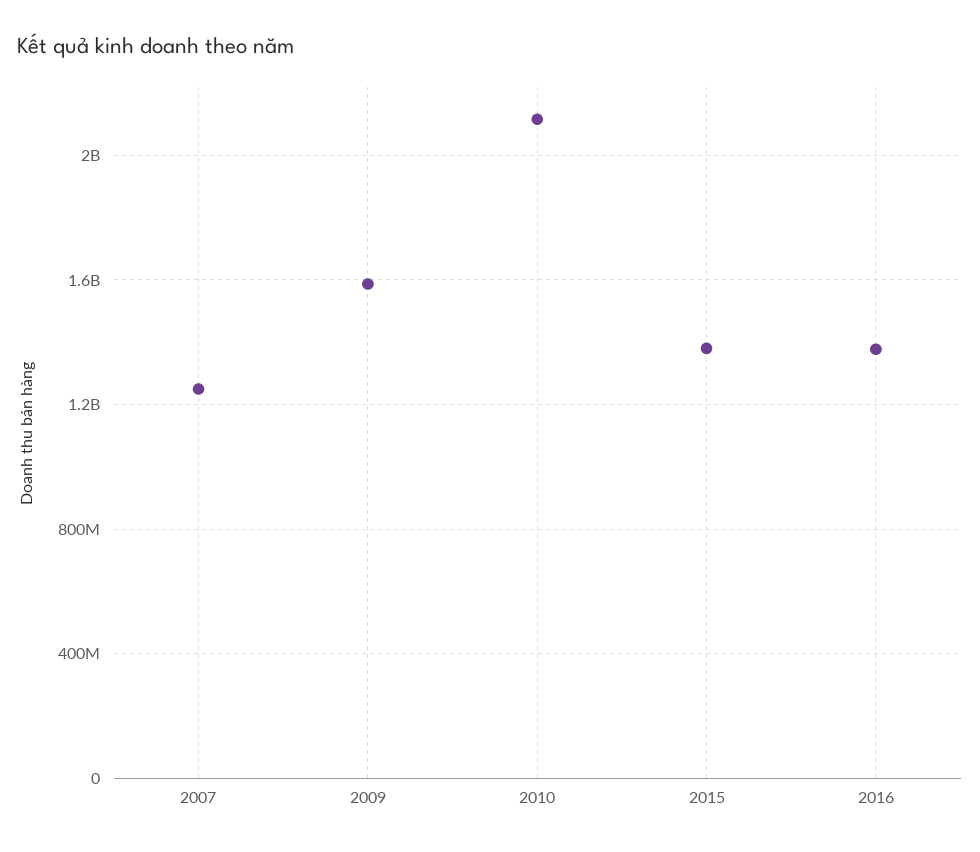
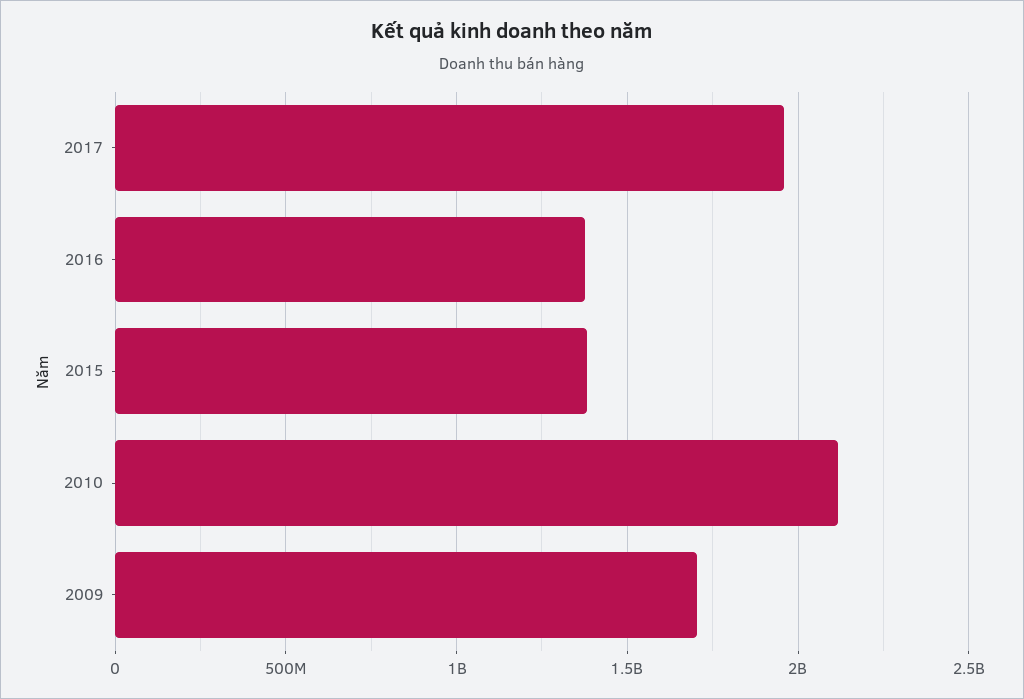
2007: 1250000000 -> none
2009: 1600000000 -> 1700000000
2017: none -> 1950000000

